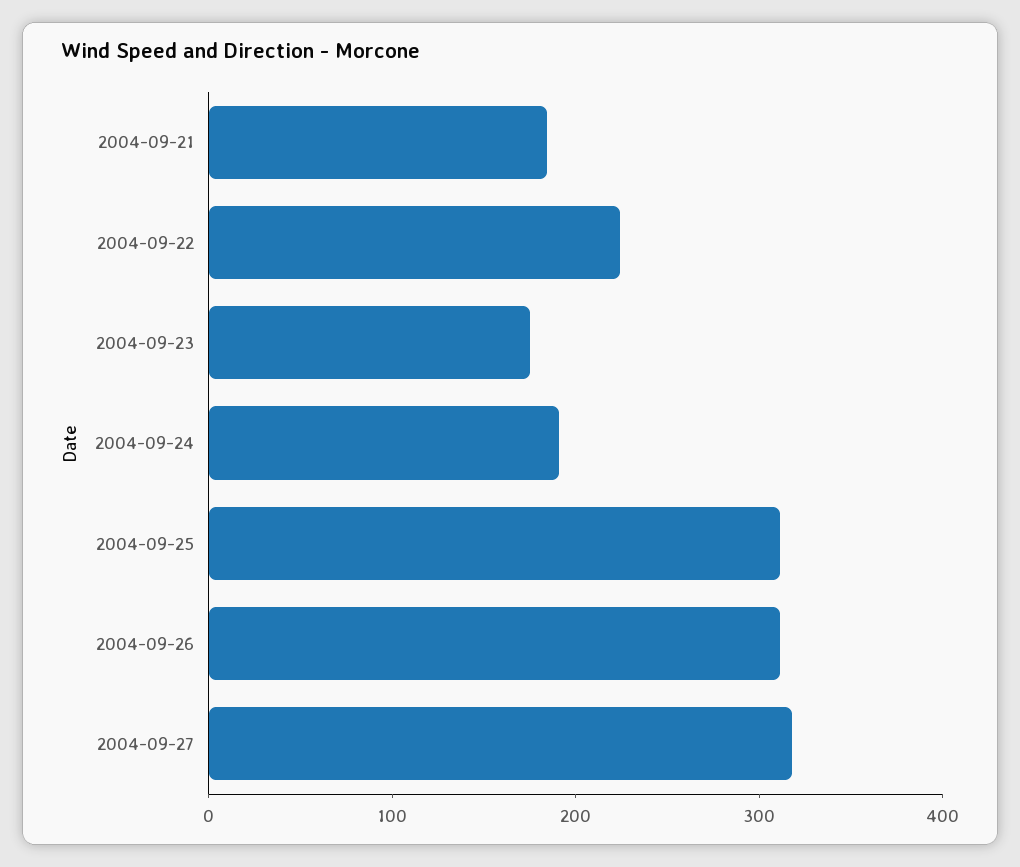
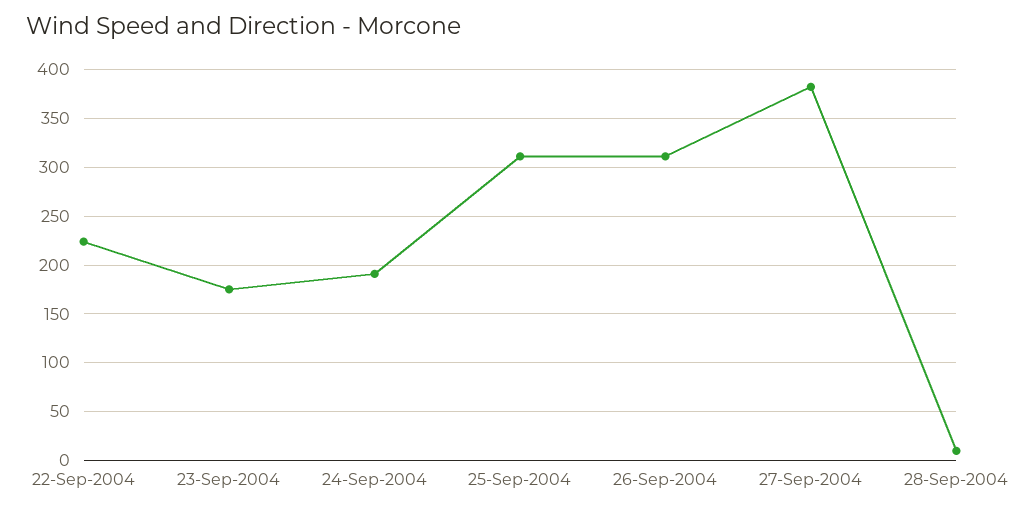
2004-09-21: 180 -> none
2004-09-27: 320 -> 380
28-Sep-2004: none -> 10

